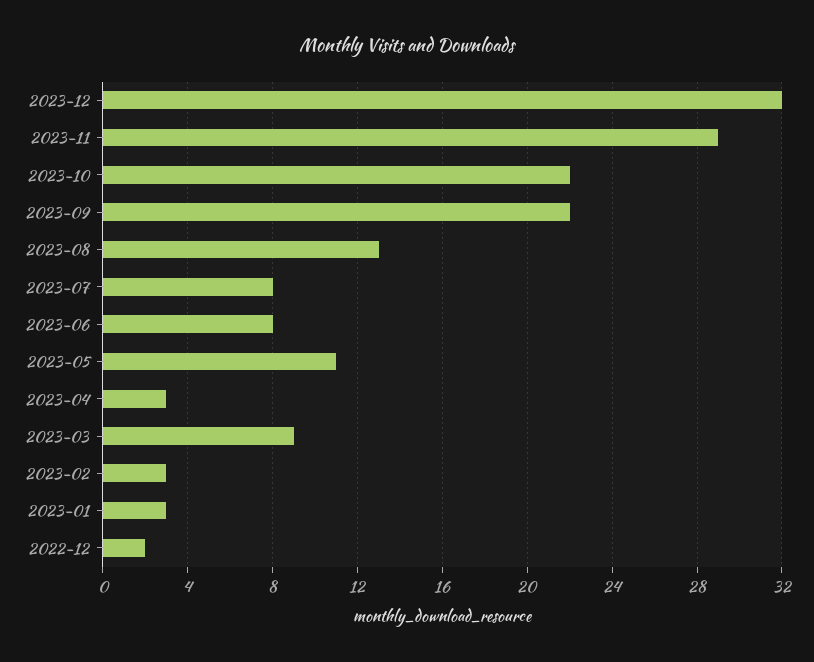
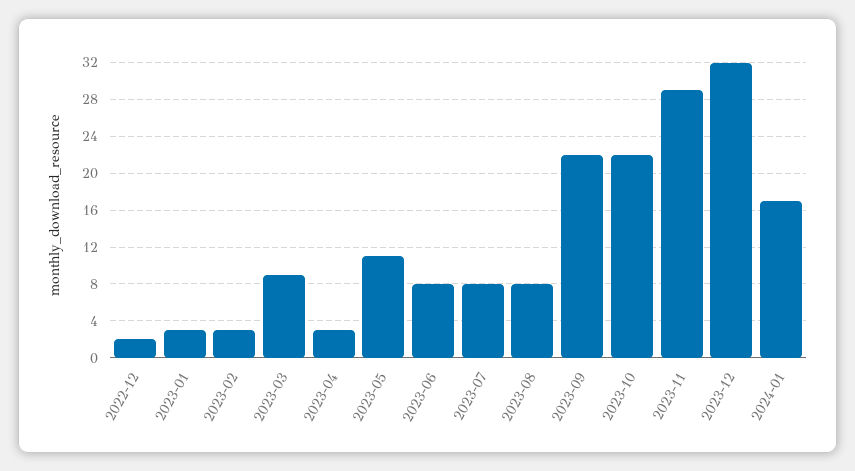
2023-08: 13 -> 8
2024-01: none -> 17

